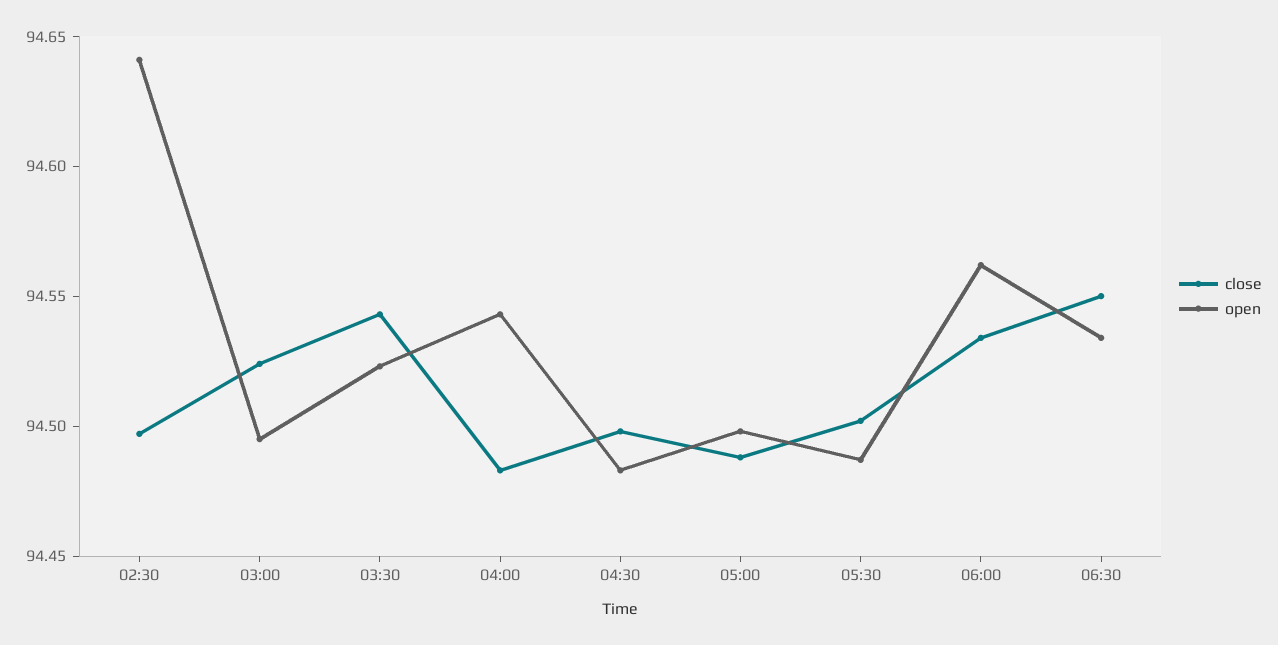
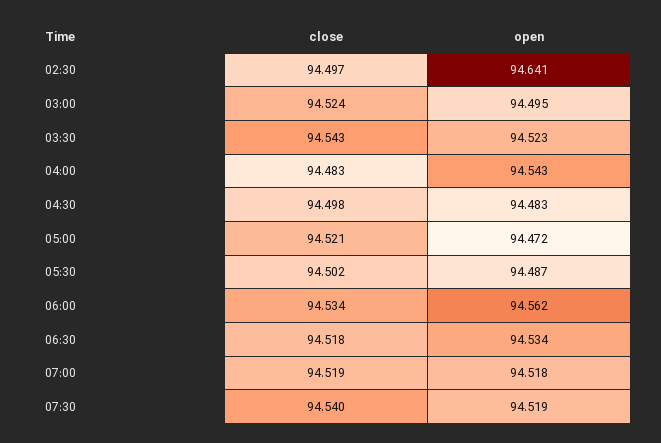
close, 05:00: 94.49 -> 94.521
open, 05:00: 94.5 -> 94.472
close, 06:30: 94.55 -> 94.518
close, 07:00: none -> 94.519
open, 07:00: none -> 94.518
close, 07:30: none -> 94.54
open, 07:30: none -> 94.519

